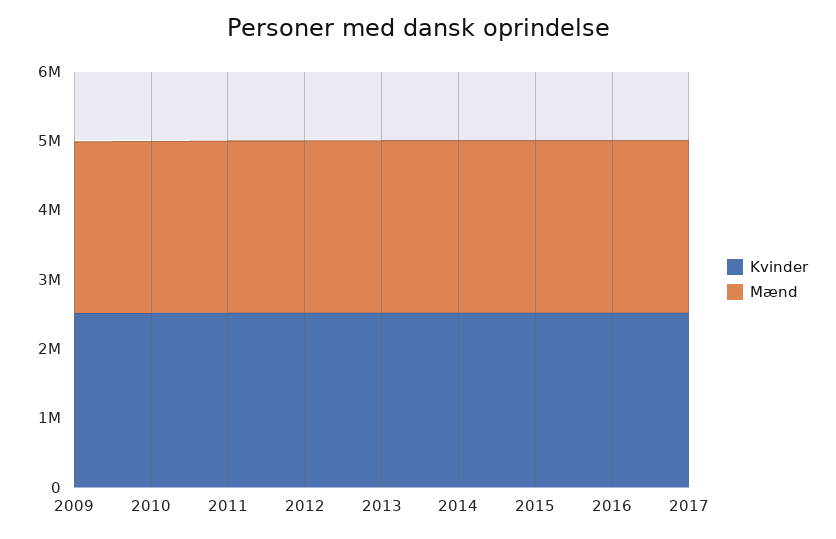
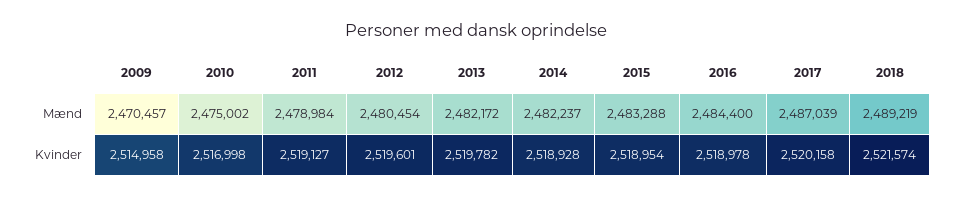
Mænd, 2018: none -> 2489219
Kvinder, 2018: none -> 2521574

